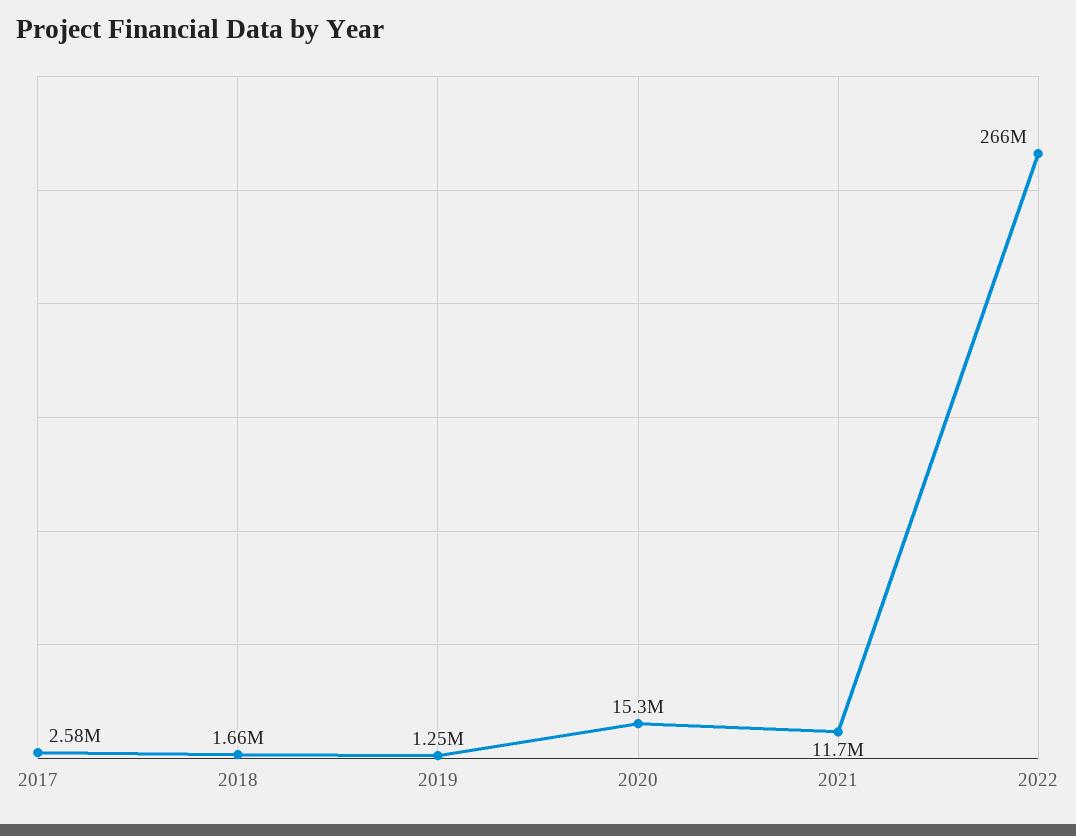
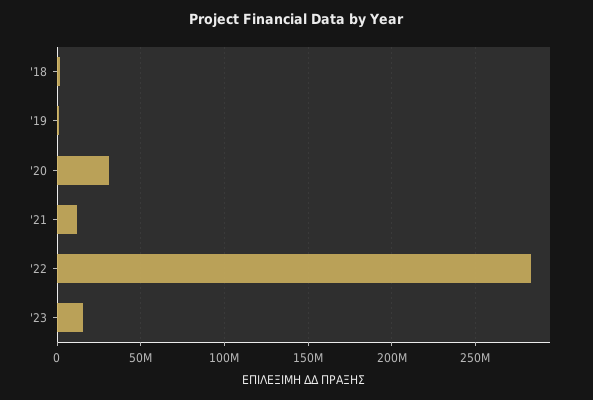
2017: 2580000 -> none
2020: 15300000 -> 30000000
2022: 266000000 -> 285000000
'23: none -> 15000000

